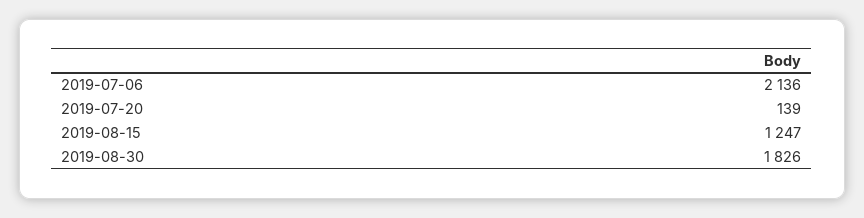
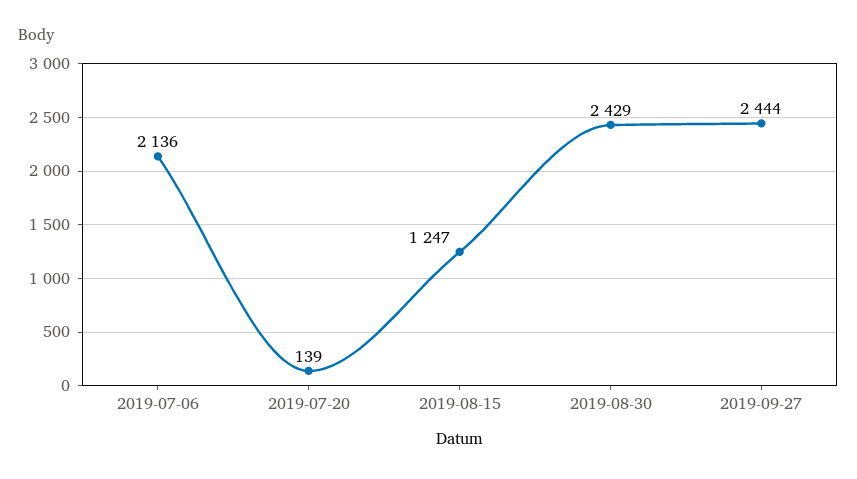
2019-08-30: 1826 -> 2429
2019-09-27: none -> 2444

